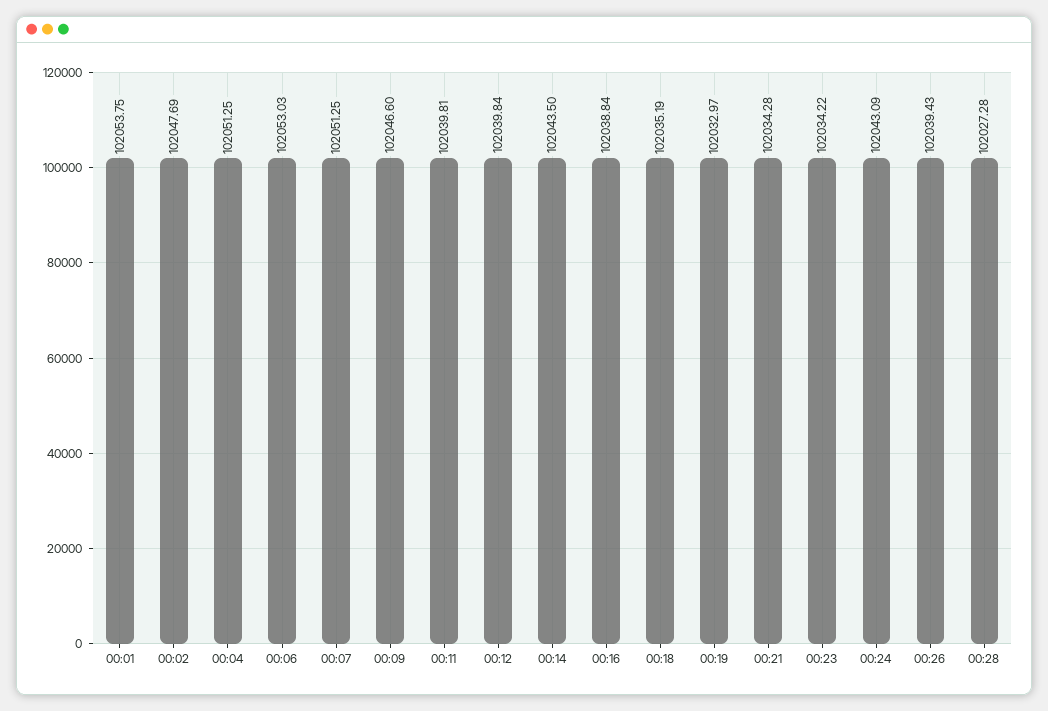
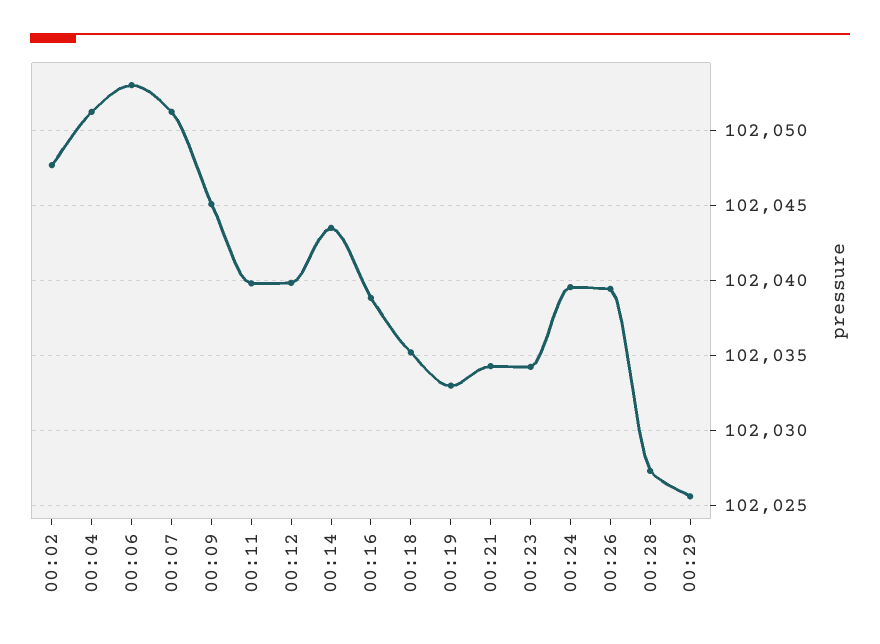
00:01: 102053.75 -> none
00:09: 102046.6 -> 102045
00:24: 102043.09 -> 102039.5
00:29: none -> 102025.5

